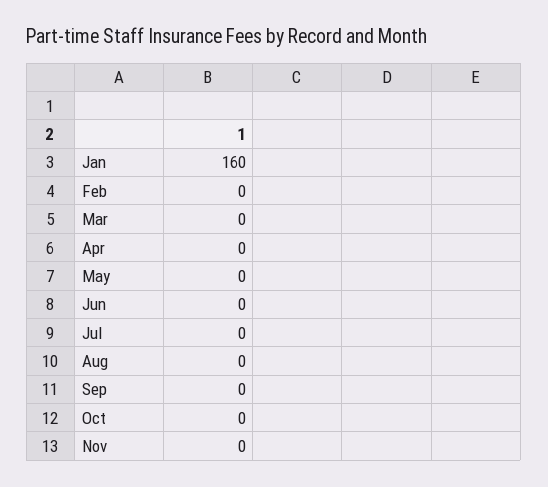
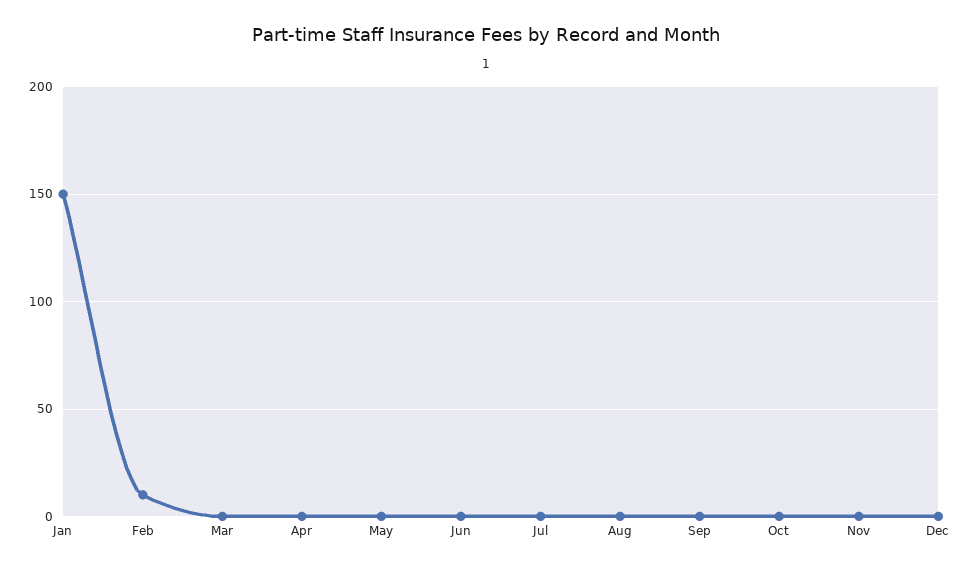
Jan: 160 -> 150
Feb: 0 -> 10
Dec: none -> 0

